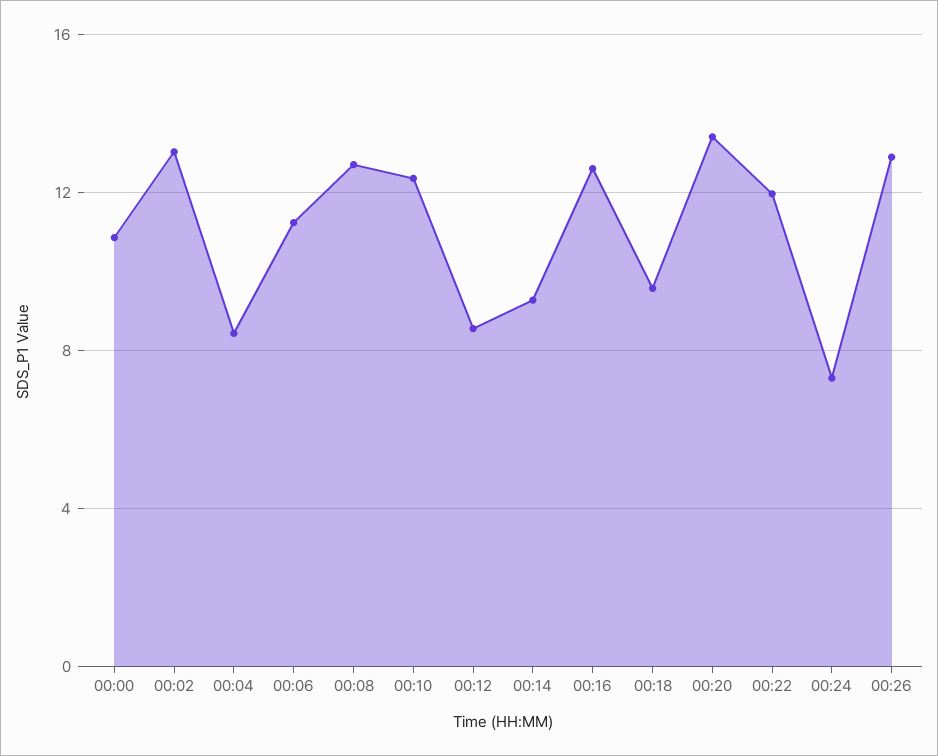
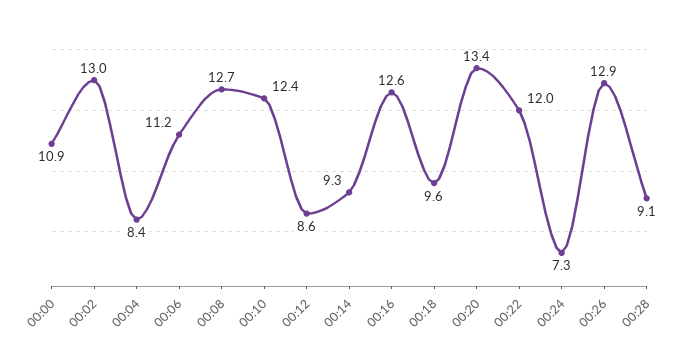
00:28: none -> 9.1

